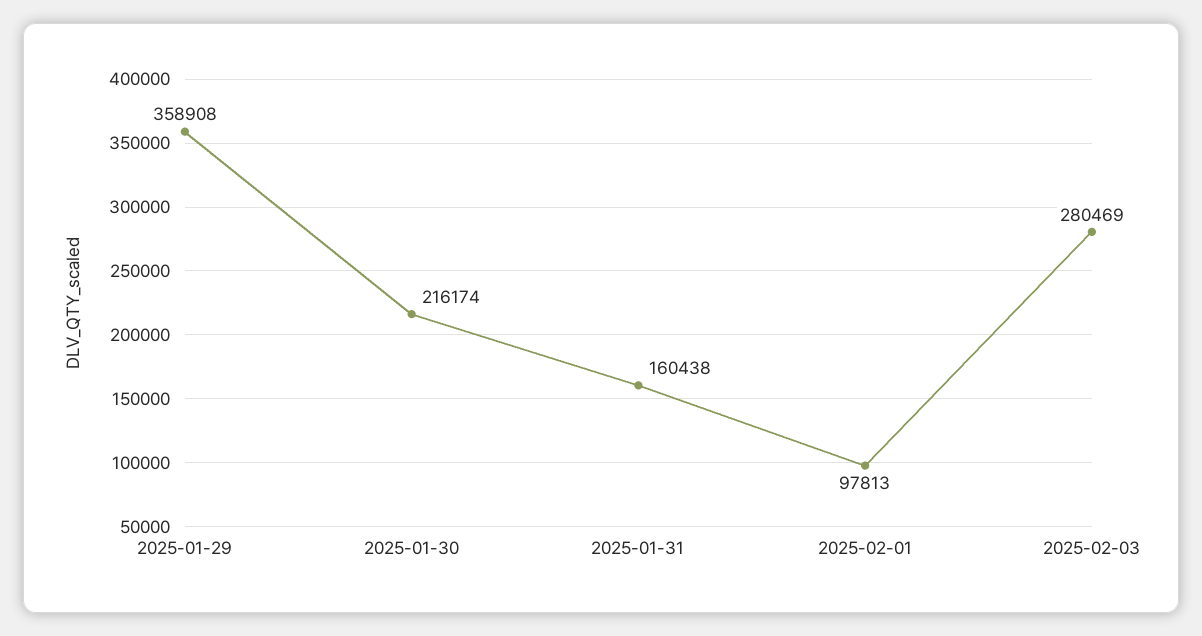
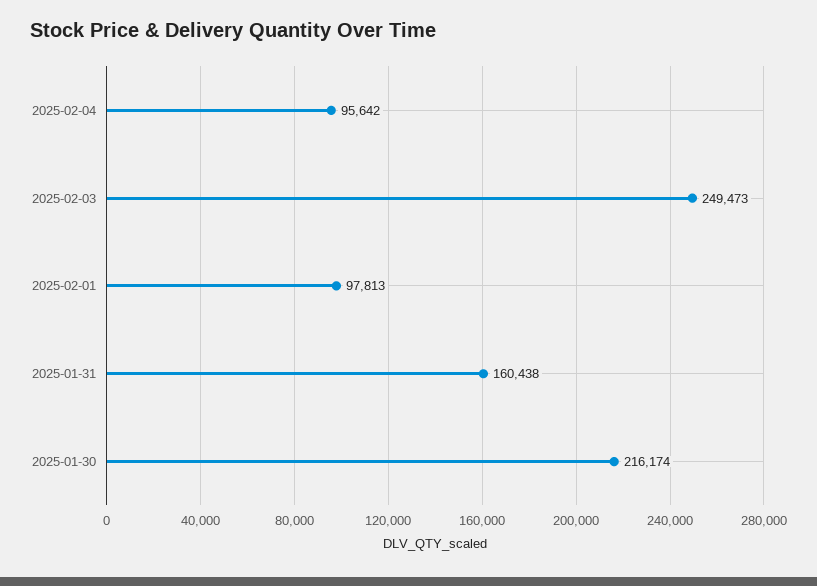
2025-01-29: 358908 -> none
2025-02-03: 280469 -> 249473
2025-02-04: none -> 95642

